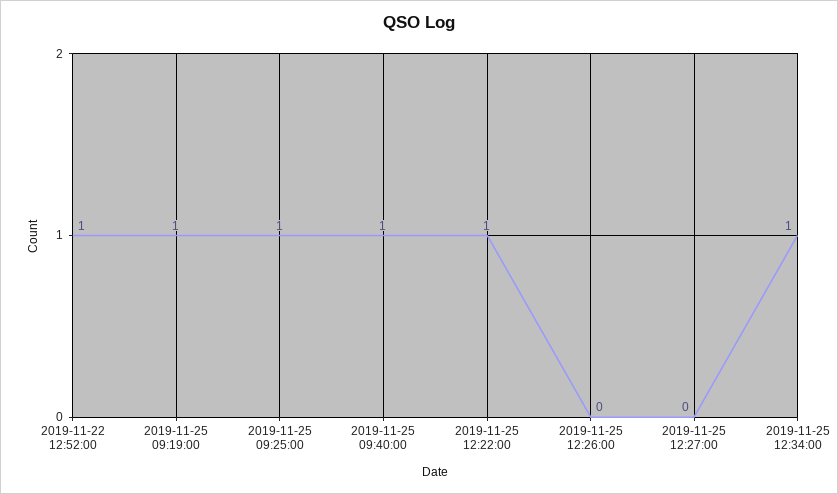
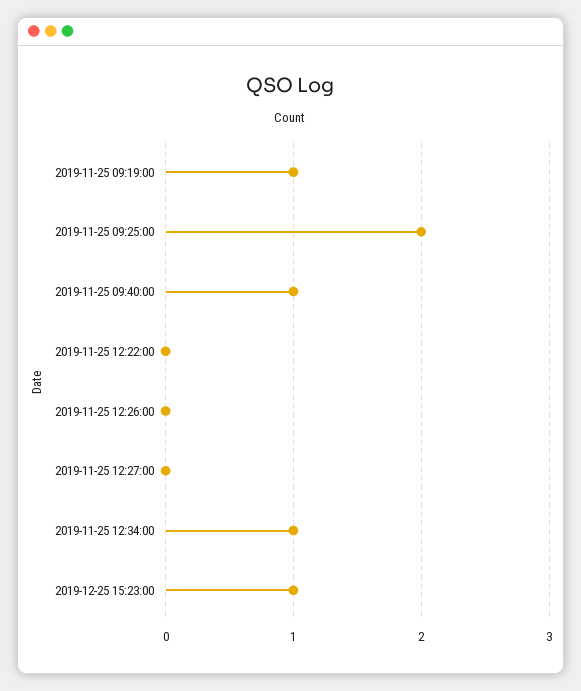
2019-11-22 12:52:00: 1 -> none
2019-11-25 09:25:00: 1 -> 2
2019-11-25 12:22:00: 1 -> 0
2019-12-25 15:23:00: none -> 1

